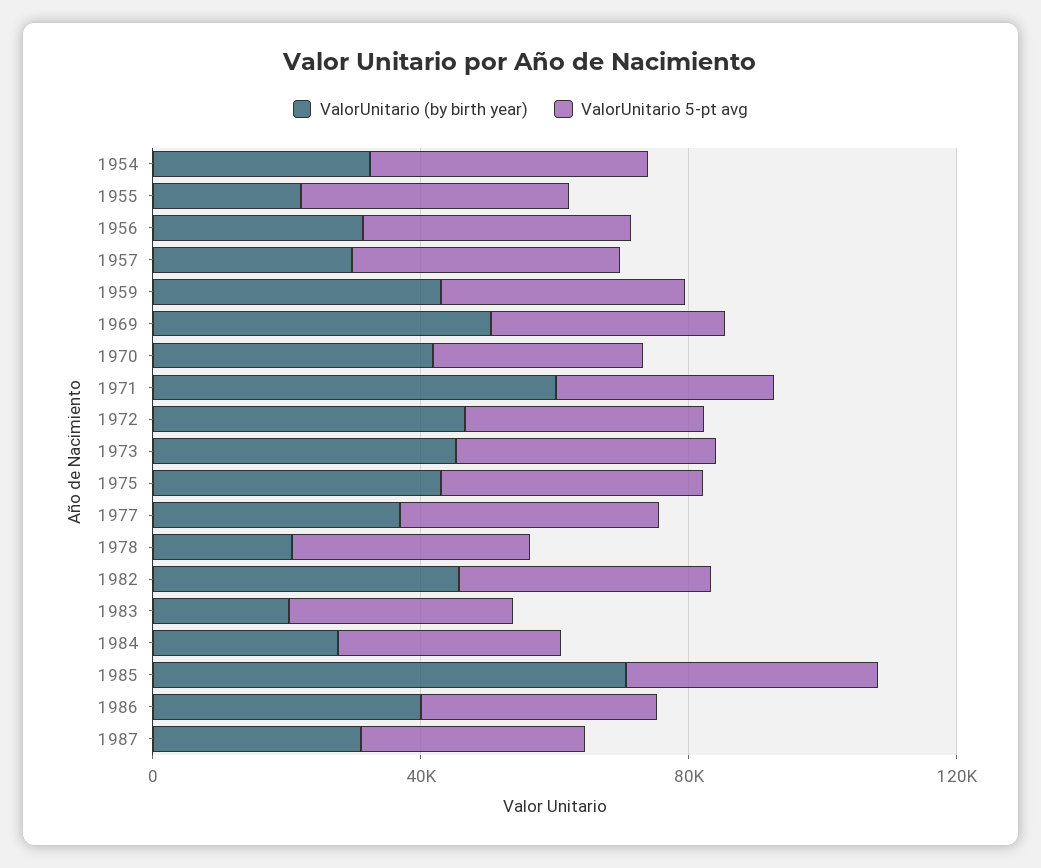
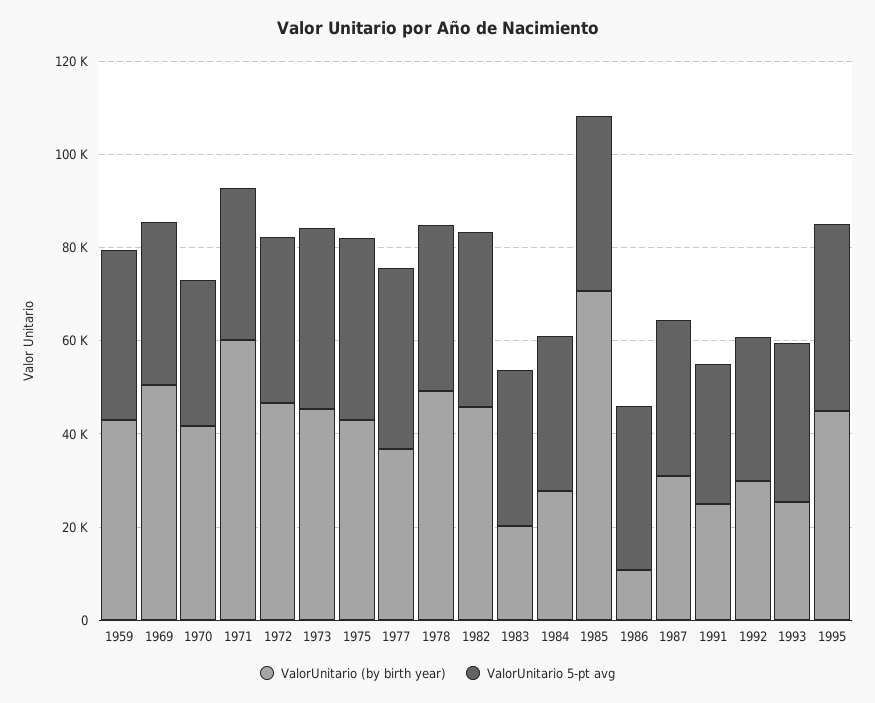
ValorUnitario (by birth year), 1954: 30000 -> none
ValorUnitario 5-pt avg, 1954: 40000 -> none
ValorUnitario (by birth year), 1955: 20000 -> none
ValorUnitario 5-pt avg, 1955: 40000 -> none
ValorUnitario (by birth year), 1956: 30000 -> none
ValorUnitario 5-pt avg, 1956: 40000 -> none
ValorUnitario (by birth year), 1957: 30000 -> none
ValorUnitario 5-pt avg, 1957: 40000 -> none
ValorUnitario (by birth year), 1978: 20000 -> 50000
ValorUnitario (by birth year), 1986: 40000 -> 10000
ValorUnitario (by birth year), 1991: none -> 25000
ValorUnitario 5-pt avg, 1991: none -> 30000
ValorUnitario (by birth year), 1992: none -> 30000
ValorUnitario 5-pt avg, 1992: none -> 30000
ValorUnitario (by birth year), 1993: none -> 25000
ValorUnitario 5-pt avg, 1993: none -> 35000
ValorUnitario (by birth year), 1995: none -> 45000
ValorUnitario 5-pt avg, 1995: none -> 40000

